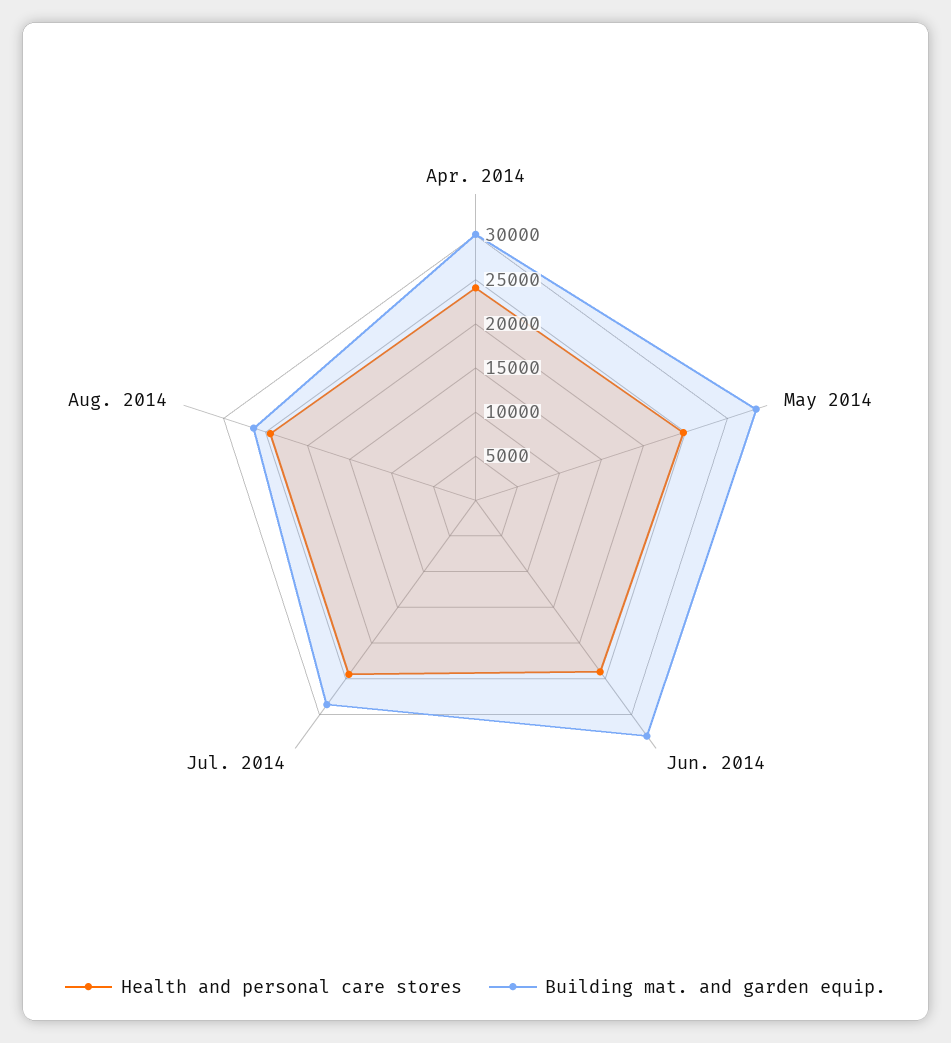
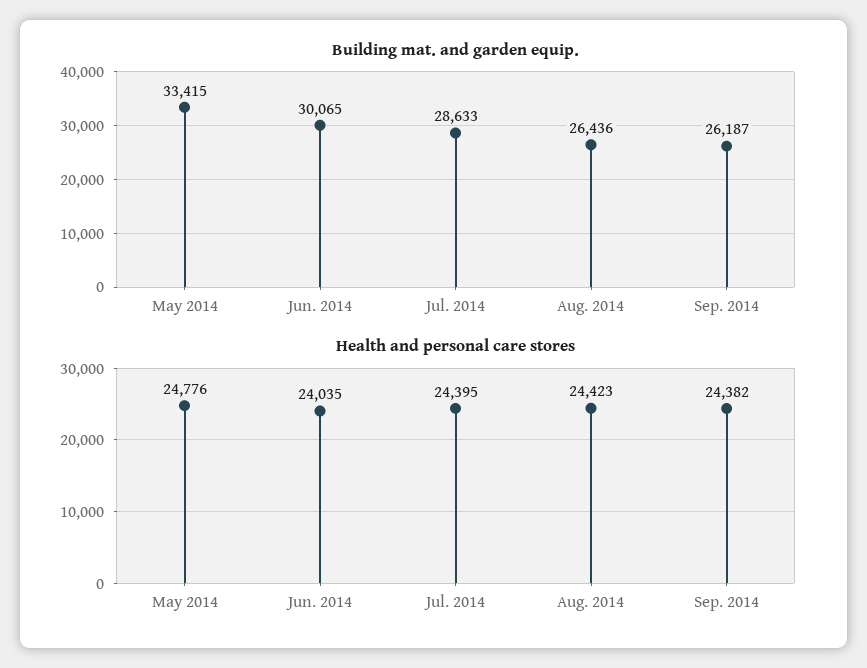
Health and personal care stores, Apr. 2014: 24000 -> none
Building mat. and garden equip., Apr. 2014: 30000 -> none
Building mat. and garden equip., Jun. 2014: 33000 -> 30065
Building mat. and garden equip., Sep. 2014: none -> 26187
Health and personal care stores, Sep. 2014: none -> 24382

